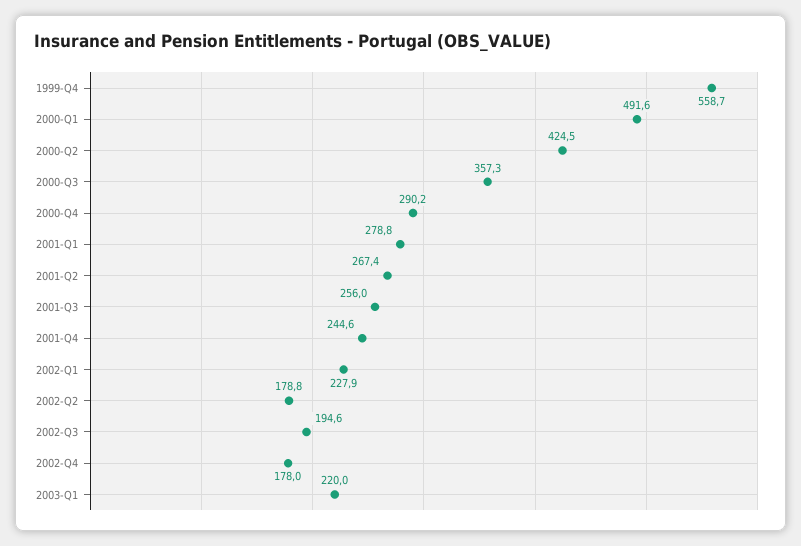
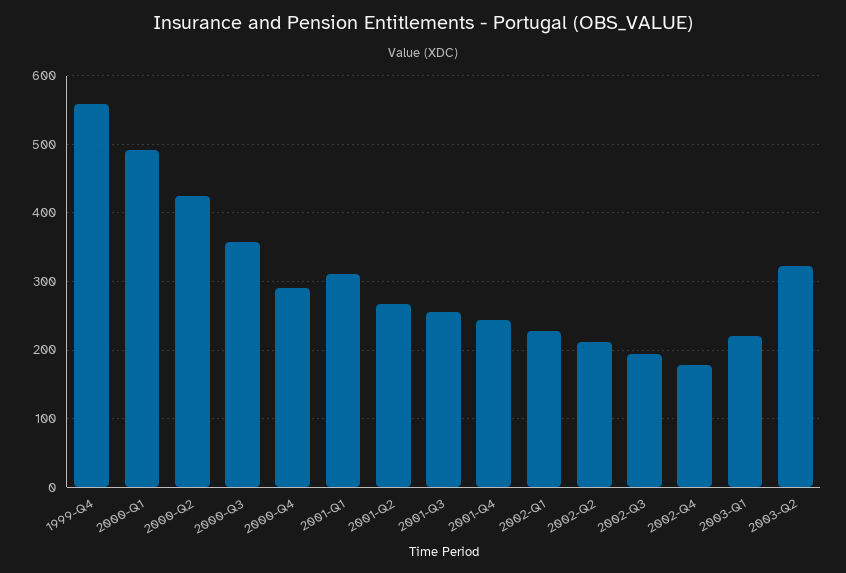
2001-Q1: 278.8 -> 310
2002-Q2: 178.8 -> 210
2003-Q2: none -> 320

